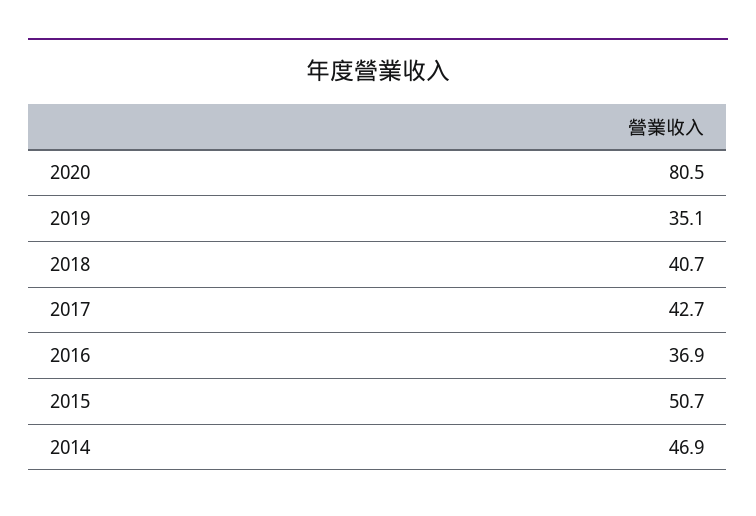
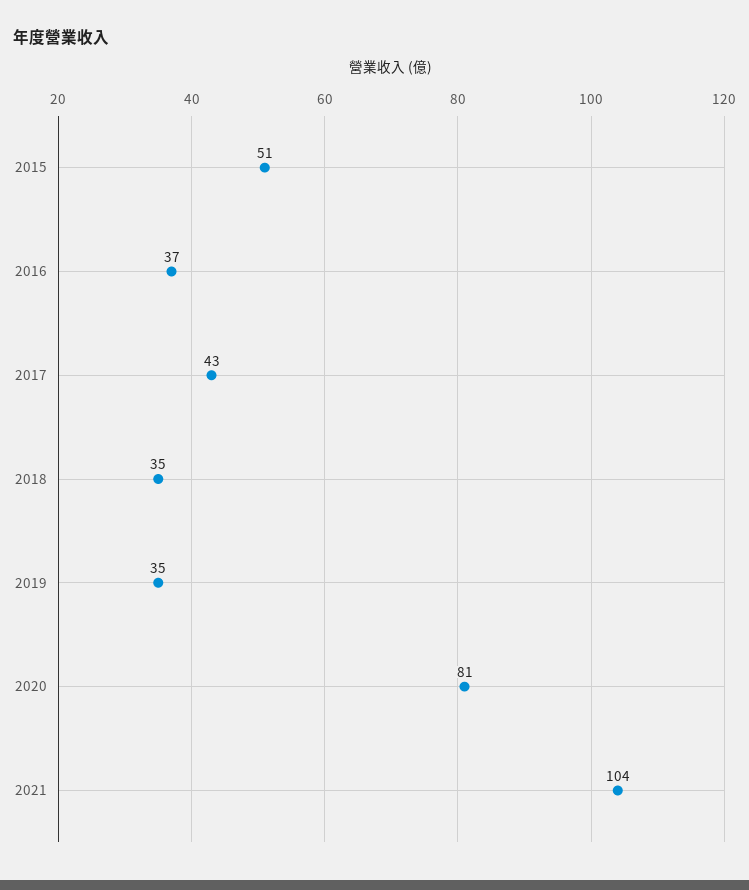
2018: 40.7 -> 35
2014: 46.9 -> none
2021: none -> 104

